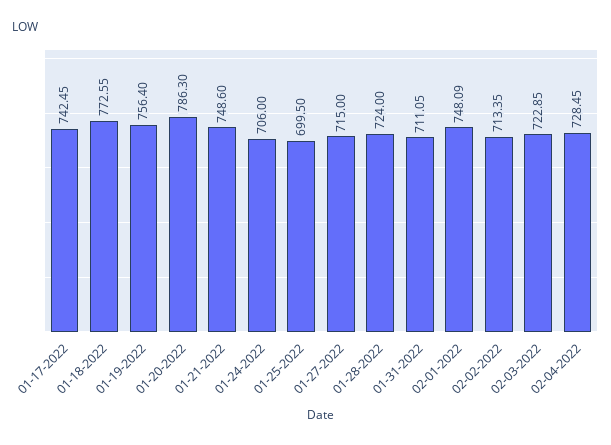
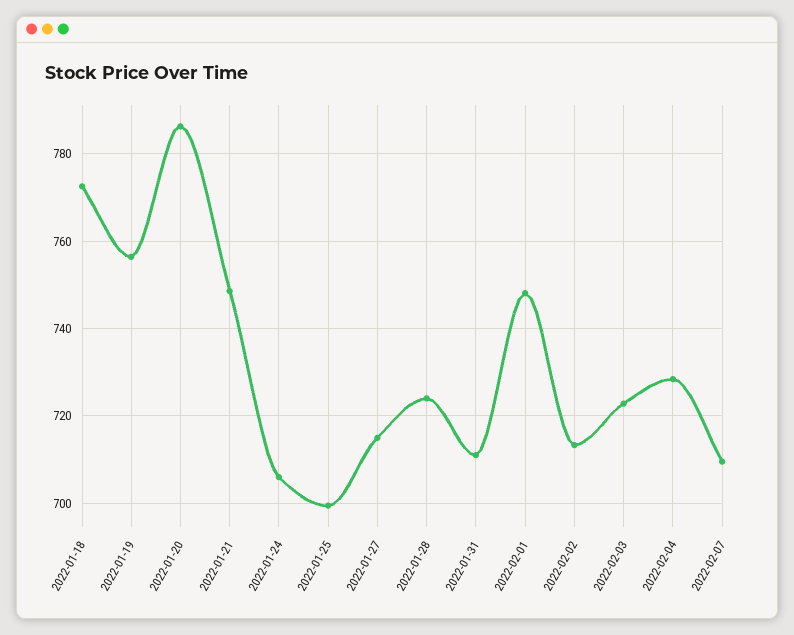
01-17-2022: 742.45 -> none
2022-02-07: none -> 710

